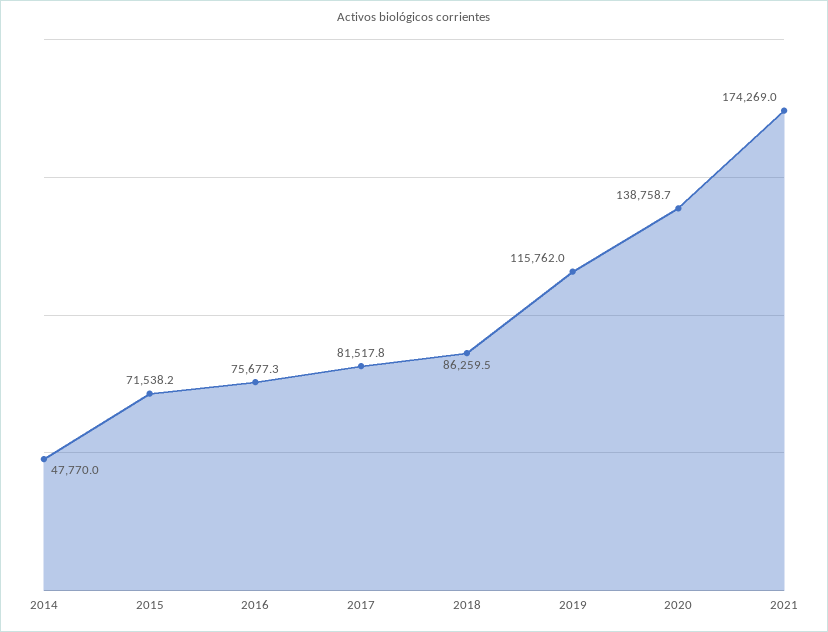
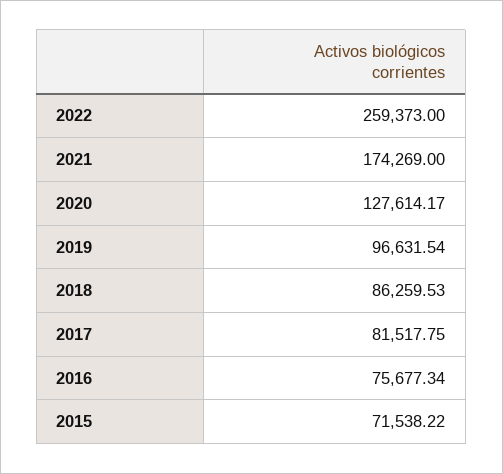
2014: 47770 -> none
2019: 115762 -> 96631.54
2020: 138758.7 -> 127614.17
2022: none -> 259373

